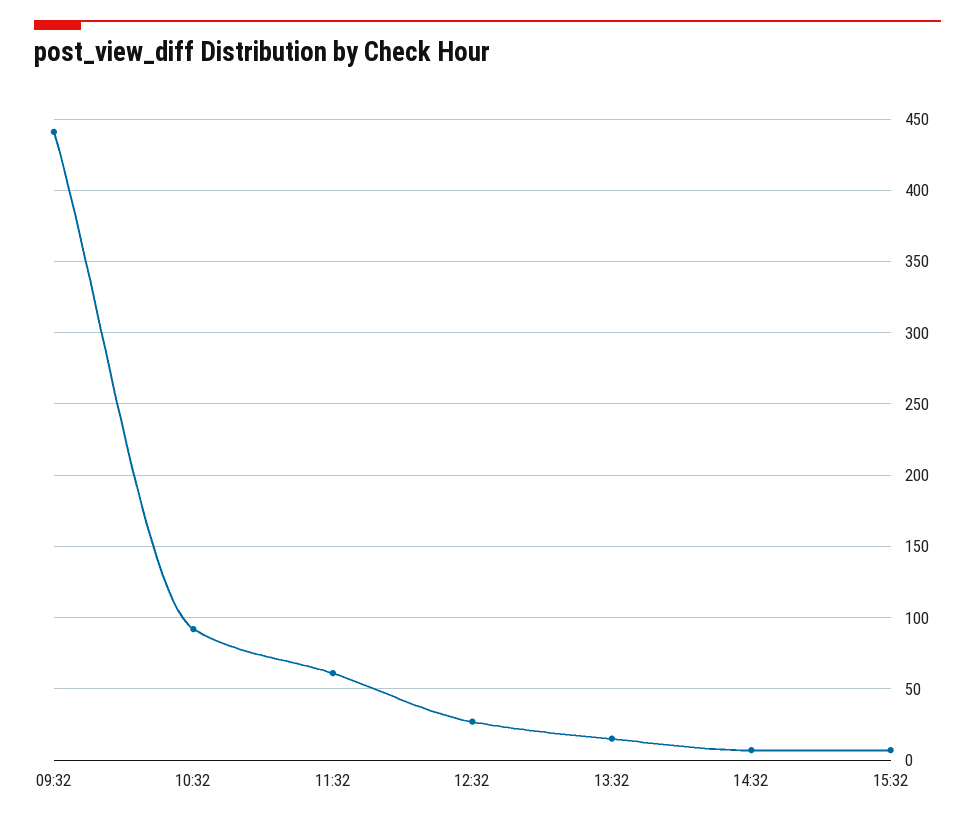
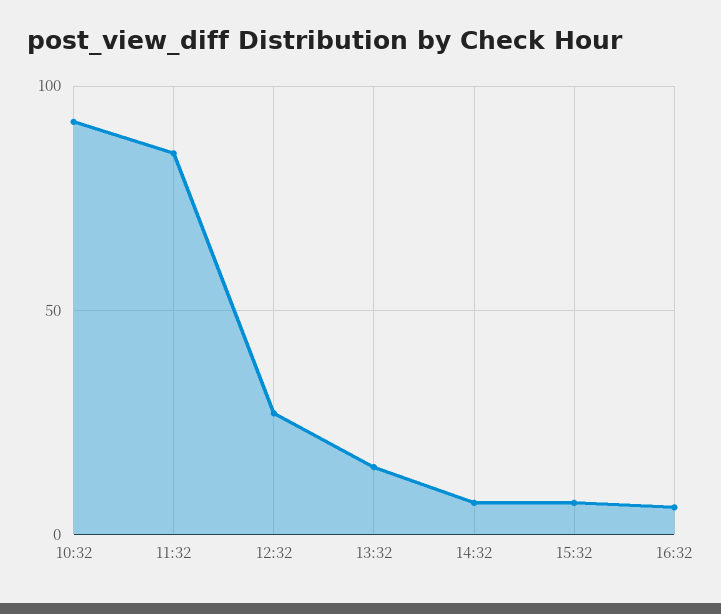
09:32: 440 -> none
11:32: 60 -> 85
16:32: none -> 5

